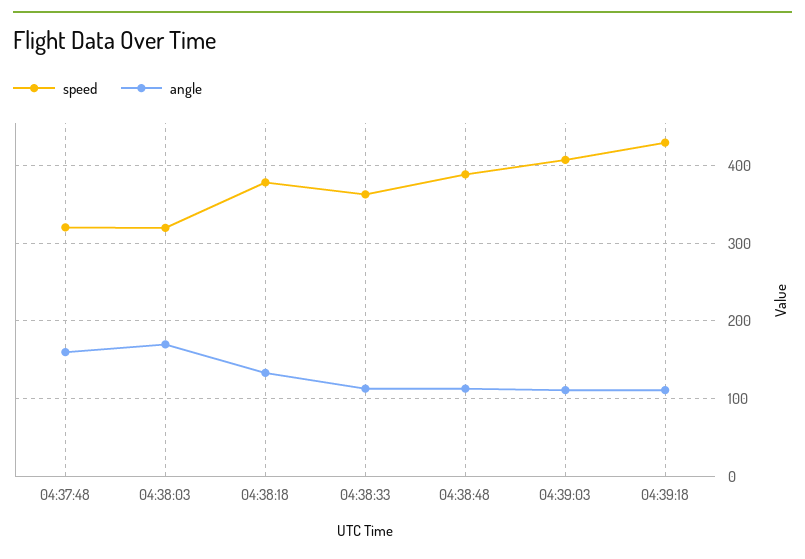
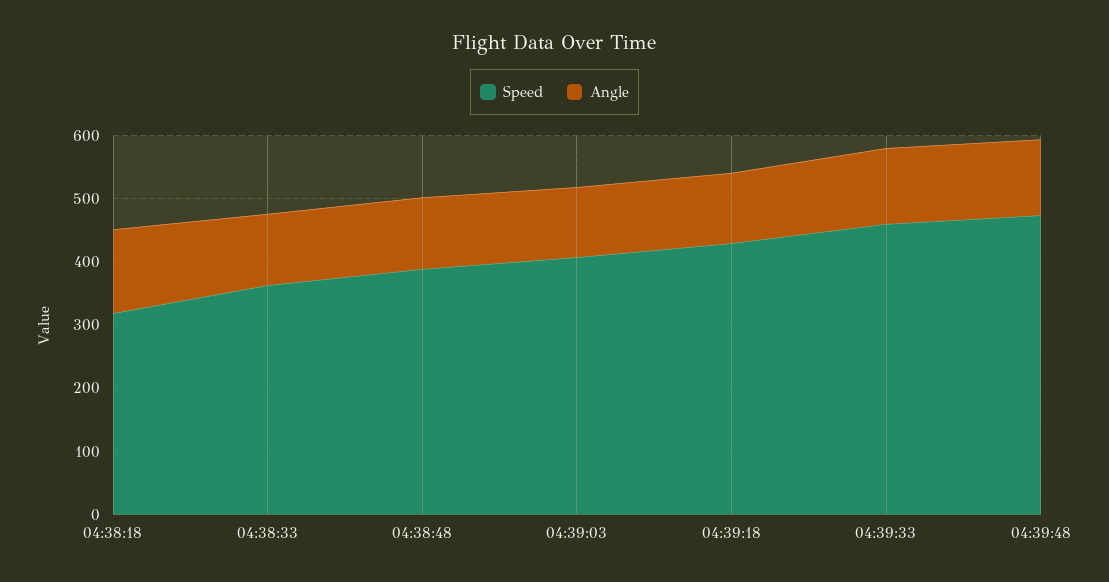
speed, 04:37:48: 320 -> none
angle, 04:37:48: 160 -> none
speed, 04:38:03: 320 -> none
angle, 04:38:03: 170 -> none
speed, 04:38:18: 380 -> 320
speed, 04:39:33: none -> 460
angle, 04:39:33: none -> 120
speed, 04:39:48: none -> 480
angle, 04:39:48: none -> 120

